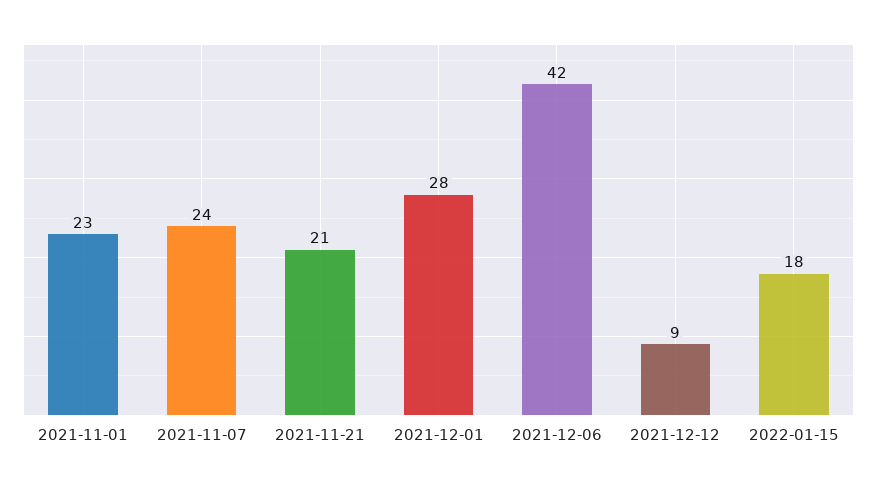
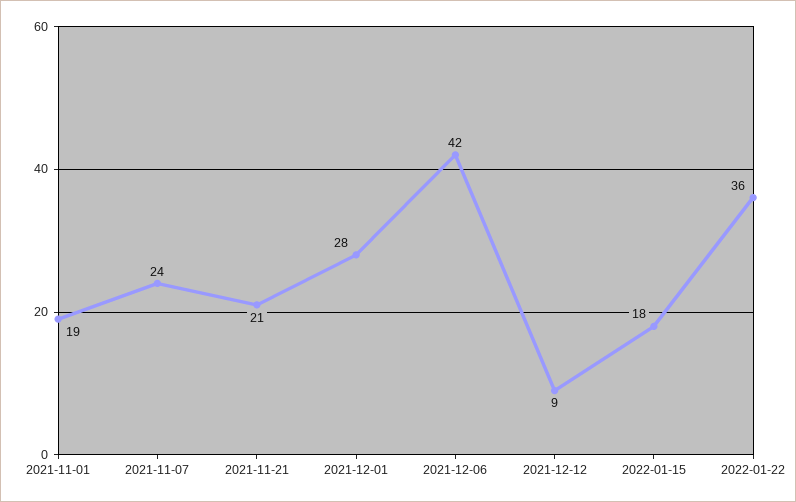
2021-11-01: 23 -> 19
2022-01-22: none -> 36

